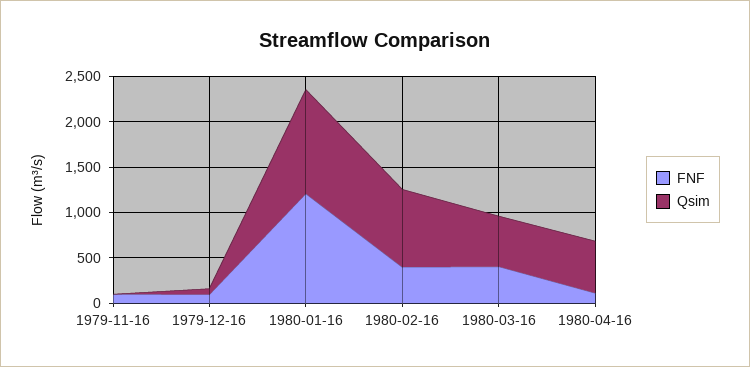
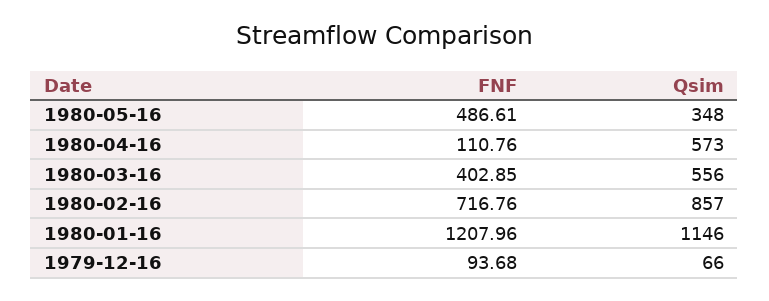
FNF, 1979-11-16: 100 -> none
Qsim, 1979-11-16: 0 -> none
FNF, 1980-02-16: 400 -> 716.76
FNF, 1980-05-16: none -> 486.61
Qsim, 1980-05-16: none -> 348

